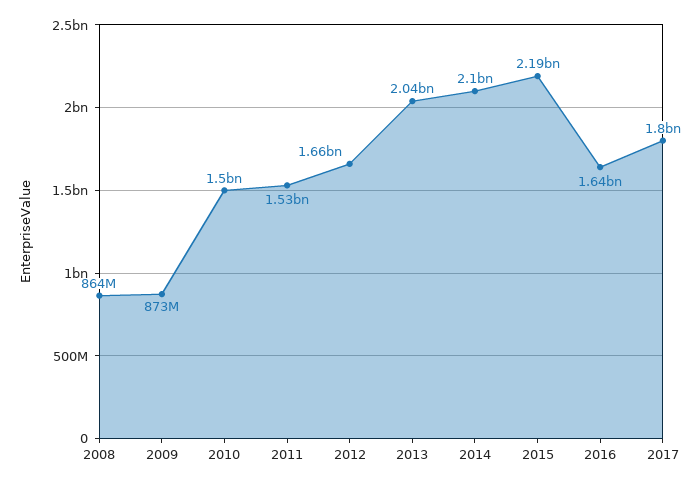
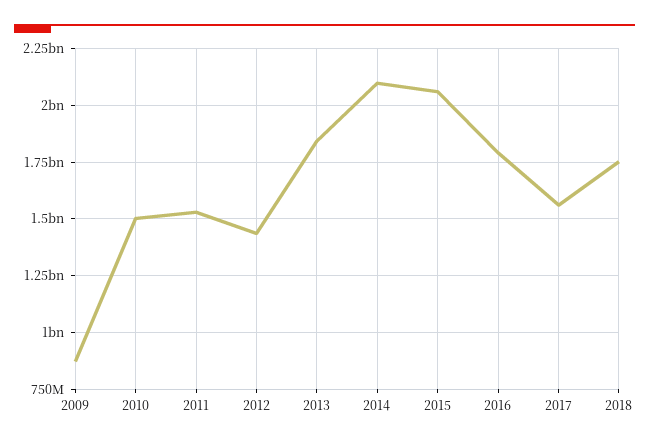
2008: 864000000 -> none
2012: 1660000000 -> 1450000000
2013: 2040000000 -> 1850000000
2015: 2190000000 -> 2050000000
2016: 1640000000 -> 1800000000
2017: 1800000000 -> 1550000000
2018: none -> 1750000000

